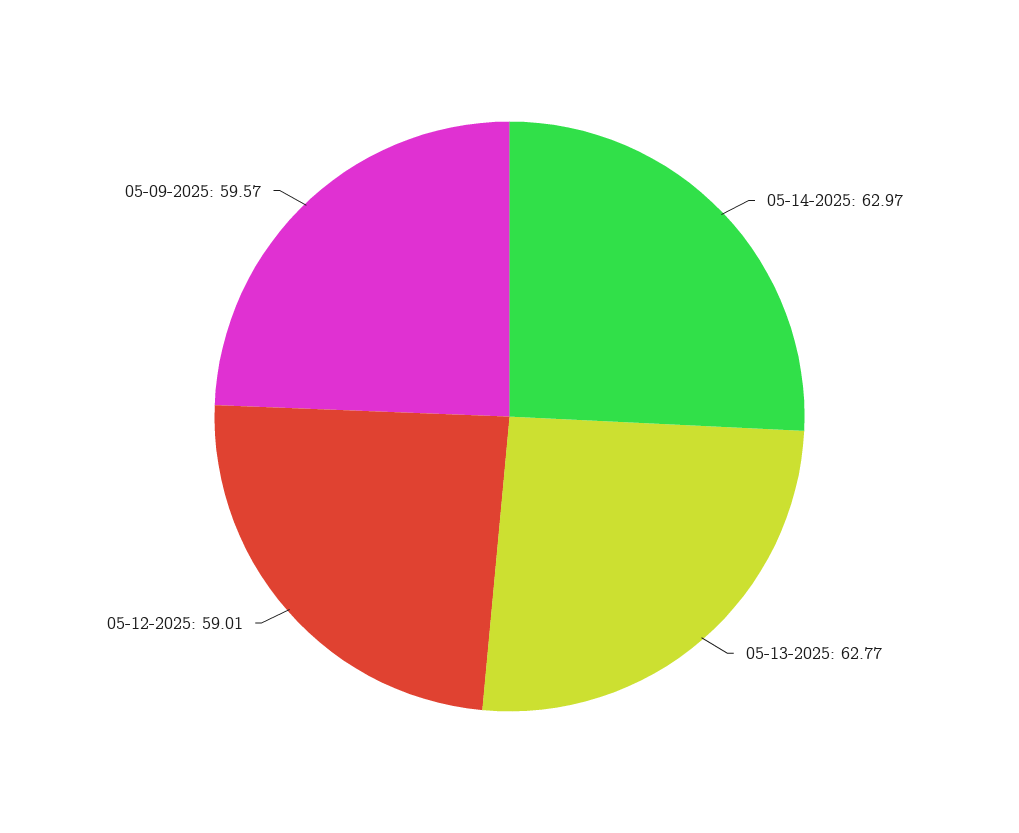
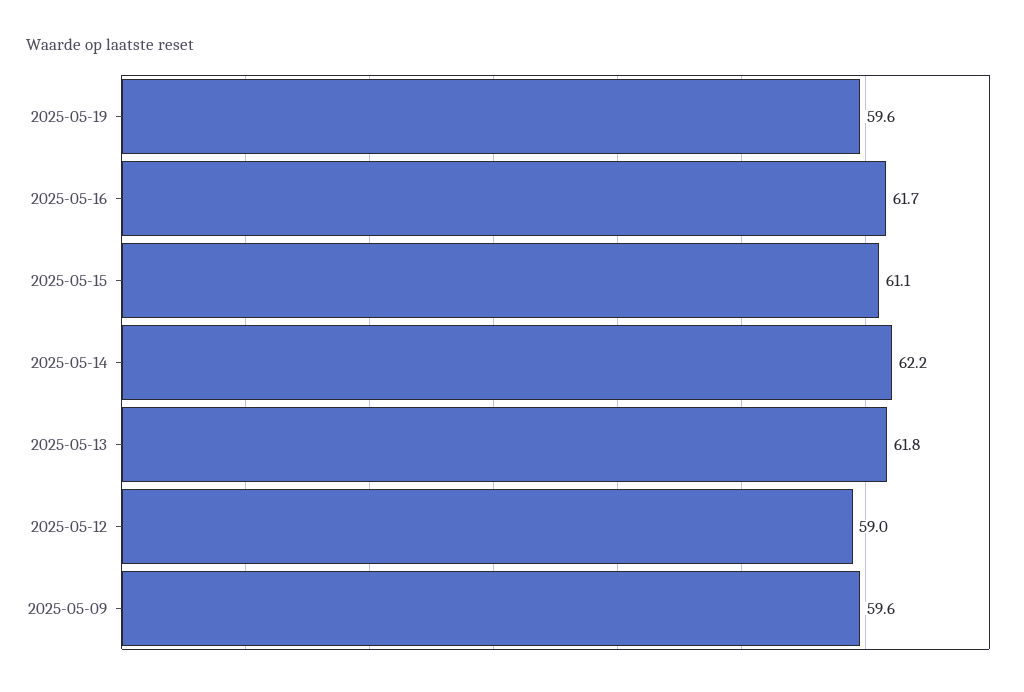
05-14-2025: 62.97 -> 62.2
05-13-2025: 62.77 -> 61.8
2025-05-19: none -> 59.6
2025-05-16: none -> 61.7
2025-05-15: none -> 61.1

